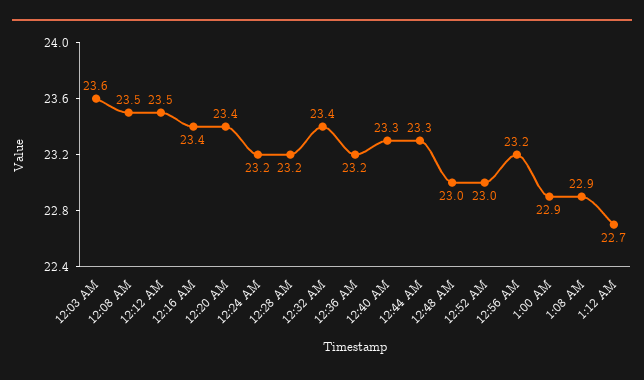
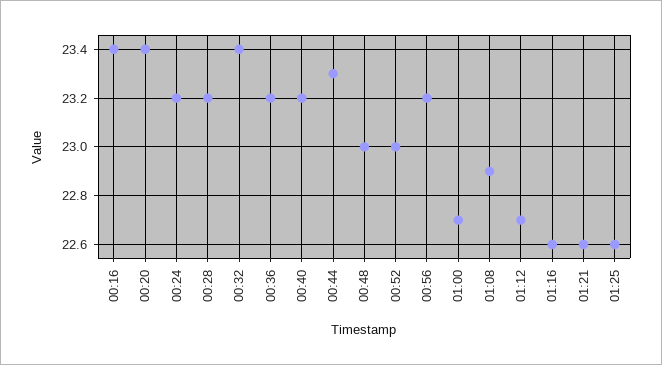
12:03 AM: 23.6 -> none
12:08 AM: 23.5 -> none
12:12 AM: 23.5 -> none
12:40 AM: 23.3 -> 23.2
1:00 AM: 22.9 -> 22.7
01:16: none -> 22.6
01:21: none -> 22.6
01:25: none -> 22.6

